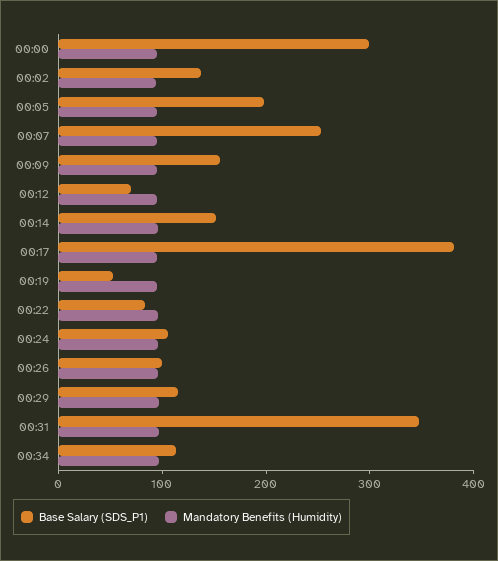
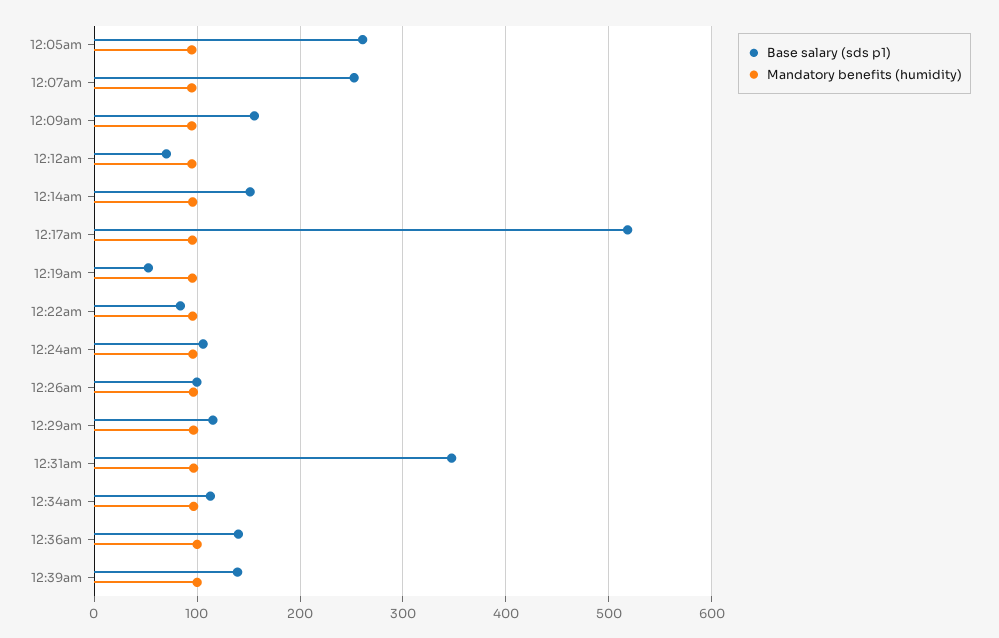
Base Salary (SDS_P1), 00:00: 300 -> none
Mandatory Benefits (Humidity), 00:00: 100 -> none
Base Salary (SDS_P1), 00:02: 140 -> none
Mandatory Benefits (Humidity), 00:02: 100 -> none
Base Salary (SDS_P1), 00:05: 200 -> 260
Base Salary (SDS_P1), 00:17: 380 -> 520
Base Salary (SDS_P1), 12:36am: none -> 140
Mandatory Benefits (Humidity), 12:36am: none -> 100
Base Salary (SDS_P1), 12:39am: none -> 140
Mandatory Benefits (Humidity), 12:39am: none -> 100

